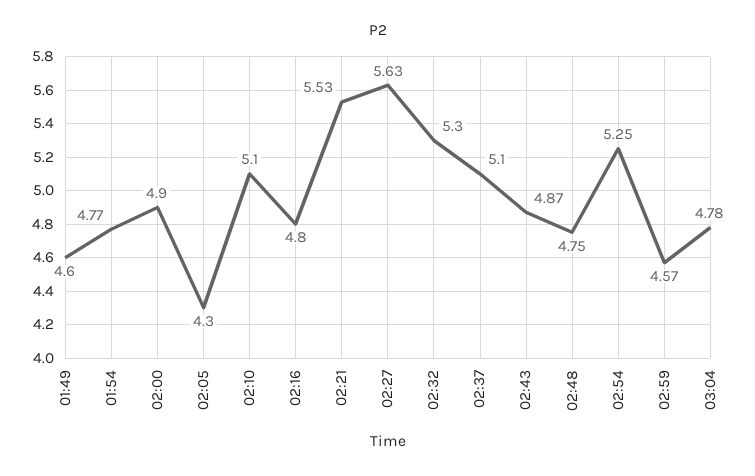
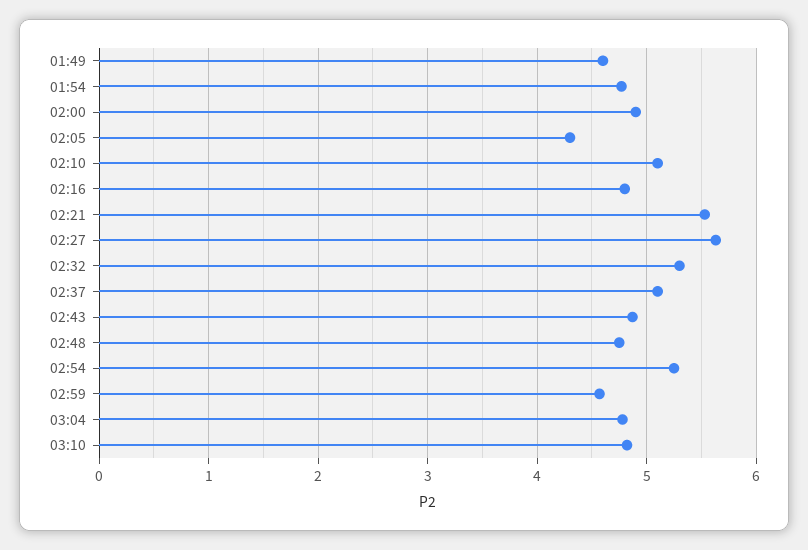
03:10: none -> 4.8

